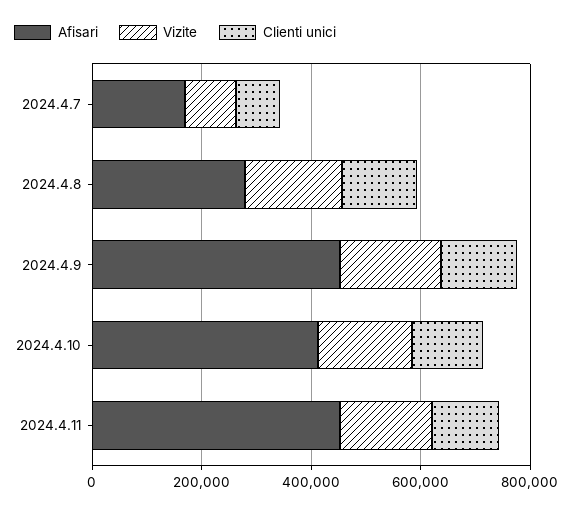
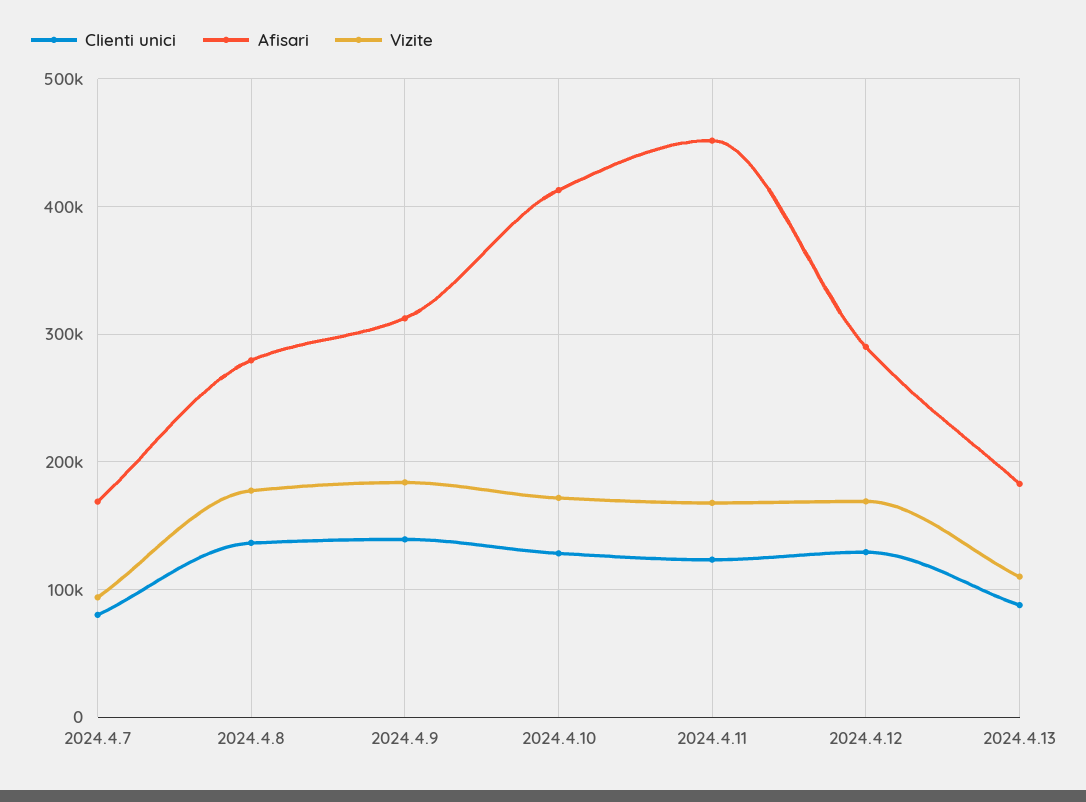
Afisari, 2024.4.9: 450000 -> 310000
Clienti unici, 2024.4.12: none -> 130000
Afisari, 2024.4.12: none -> 290000
Vizite, 2024.4.12: none -> 170000
Clienti unici, 2024.4.13: none -> 90000
Afisari, 2024.4.13: none -> 180000
Vizite, 2024.4.13: none -> 110000

